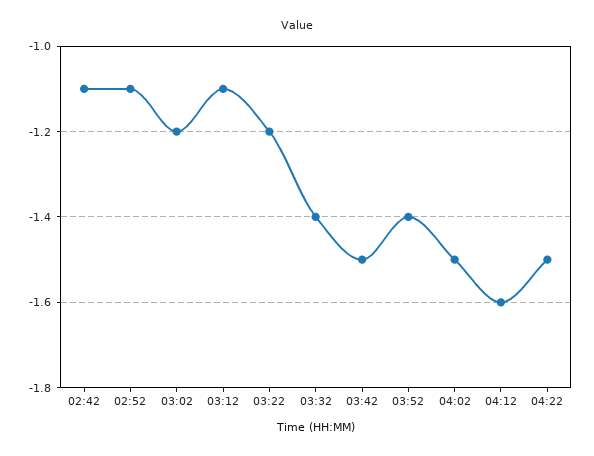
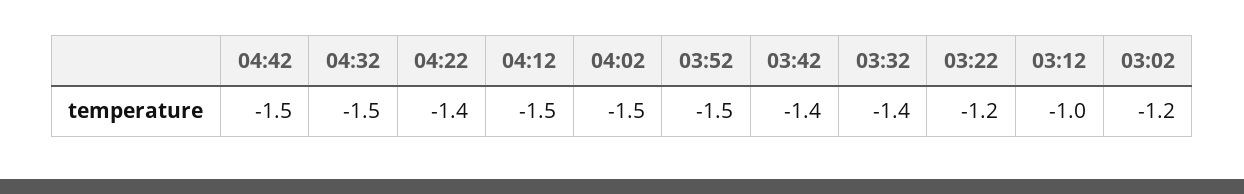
02:42: -1.1 -> none
02:52: -1.1 -> none
03:12: -1.1 -> -1
03:42: -1.5 -> -1.4
03:52: -1.4 -> -1.5
04:12: -1.6 -> -1.5
04:22: -1.5 -> -1.4
04:42: none -> -1.5
04:32: none -> -1.5

